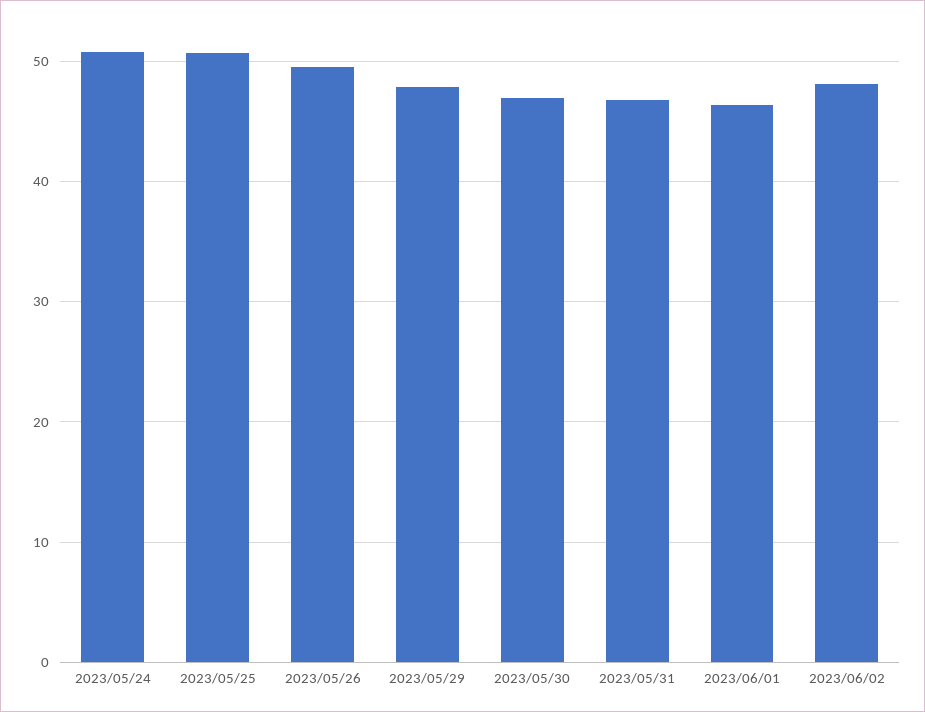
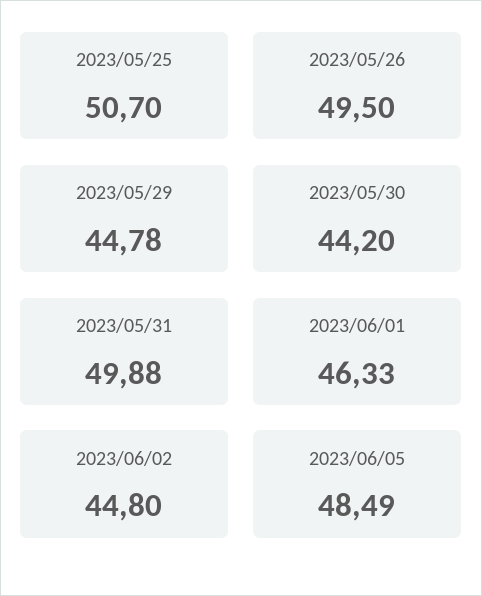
2023/05/24: 51 -> none
2023/05/29: 48 -> 44.78
2023/05/30: 47 -> 44.2
2023/05/31: 47 -> 49.88
2023/06/02: 48 -> 44.8
2023/06/05: none -> 48.49

